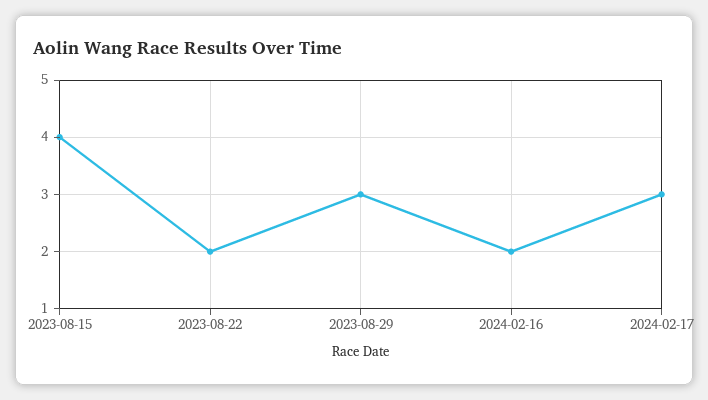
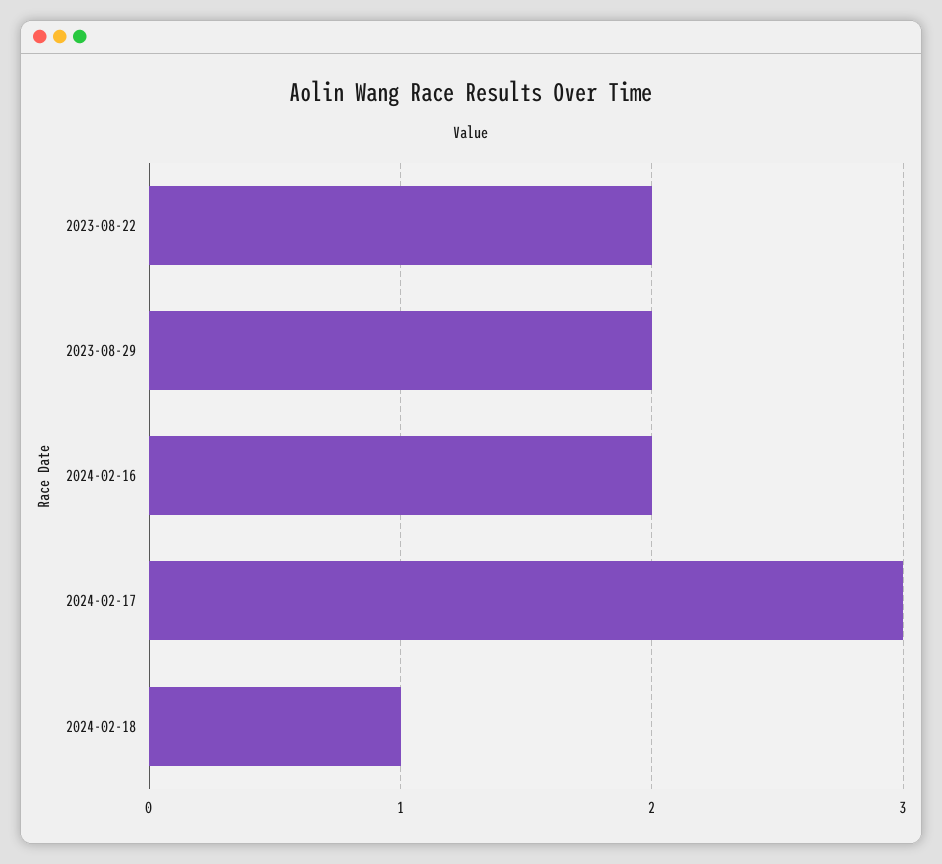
2023-08-15: 4 -> none
2023-08-29: 3 -> 2
2024-02-18: none -> 1

